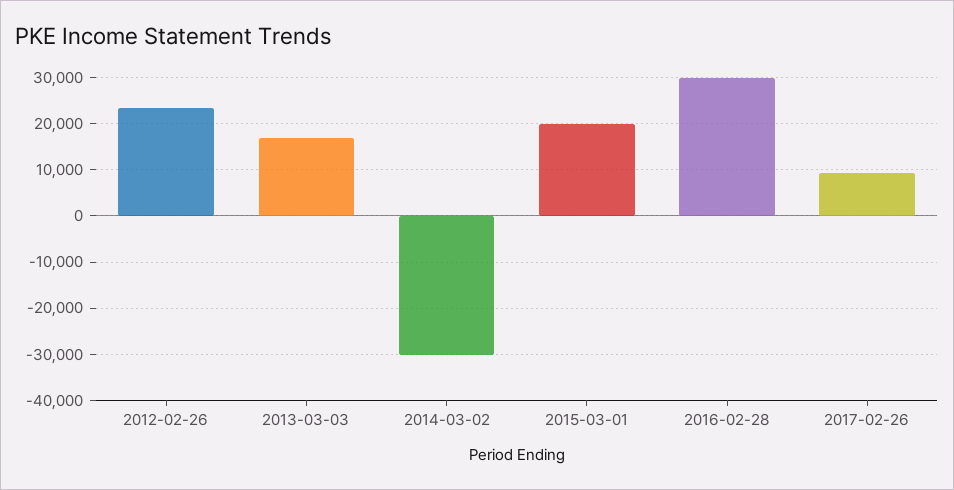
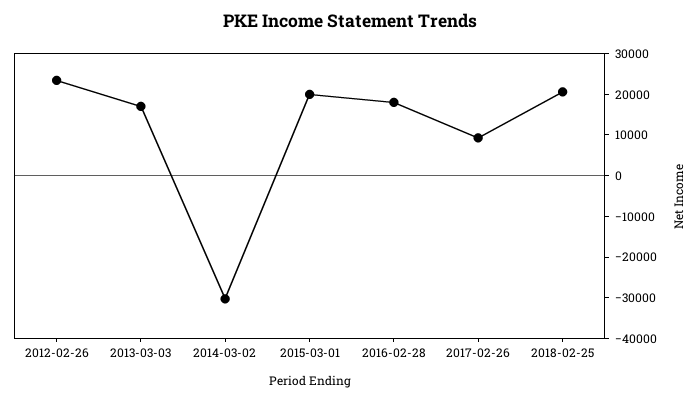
2016-02-28: 30000 -> 18000
2018-02-25: none -> 20000

